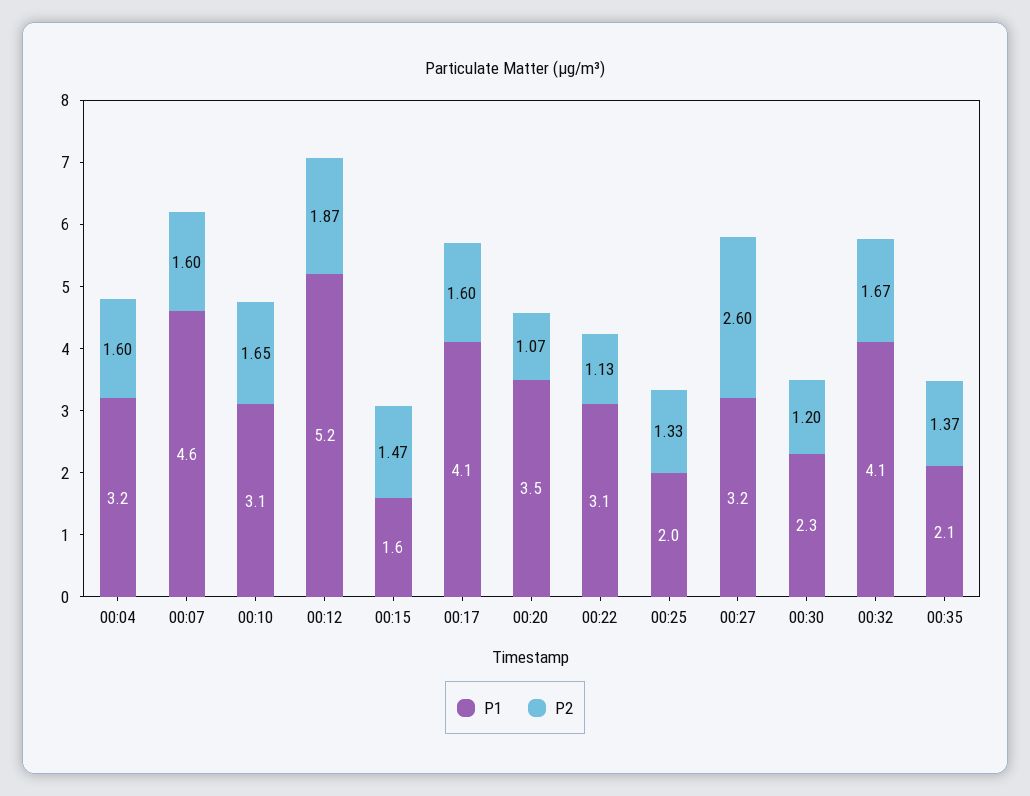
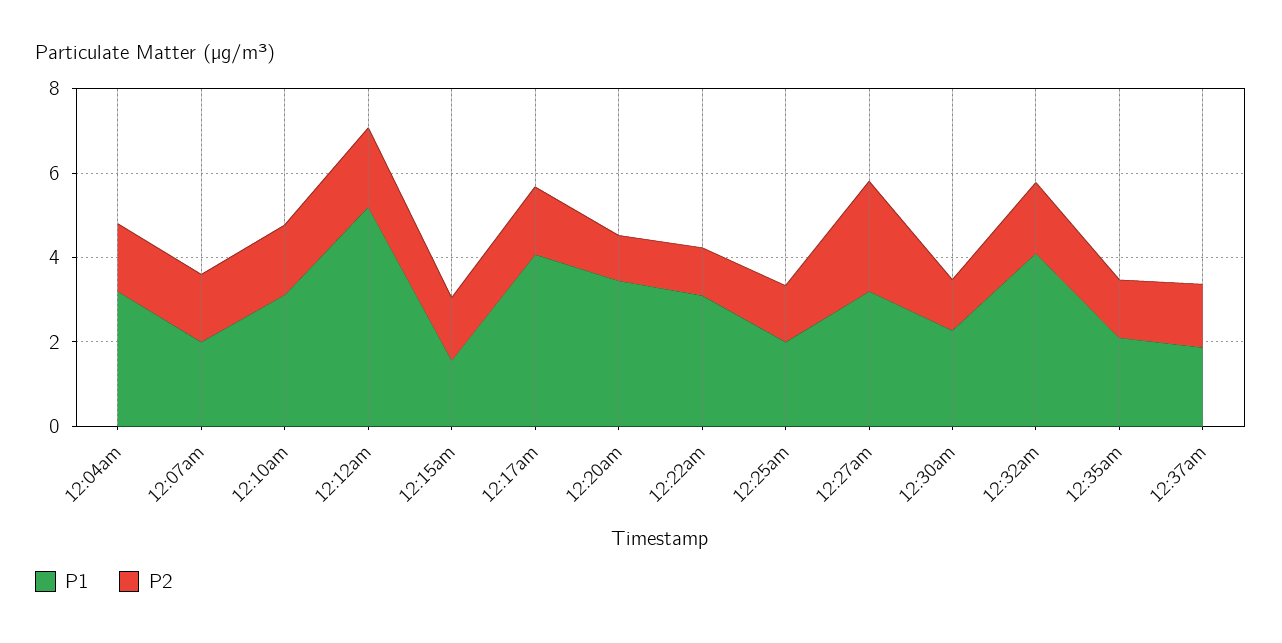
P1, 00:07: 4.6 -> 2
P1, 12:37am: none -> 2
P2, 12:37am: none -> 1.5

